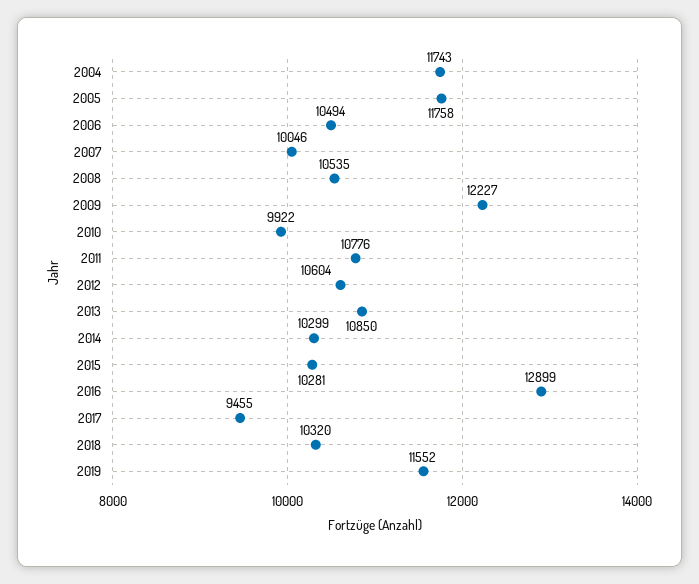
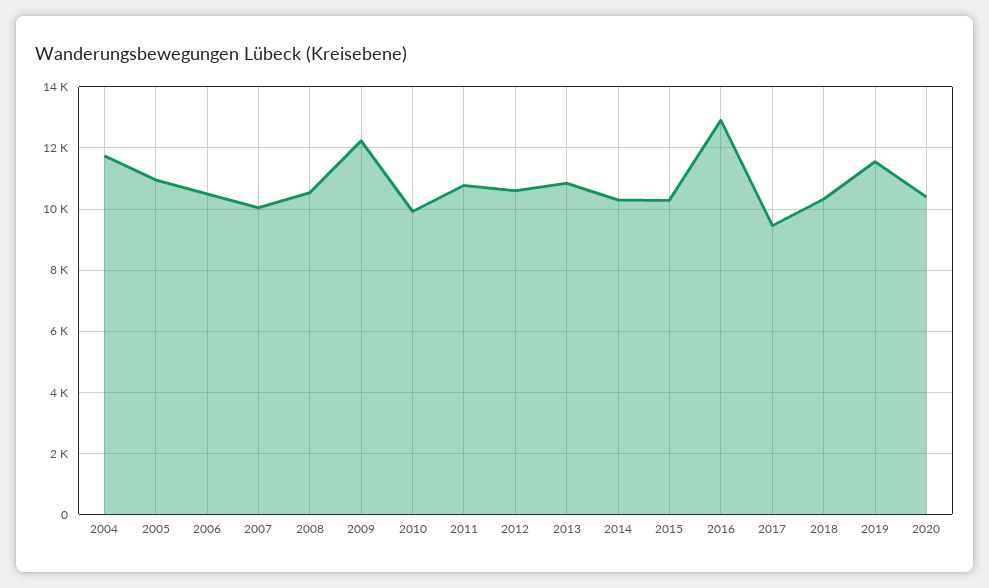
2005: 11758 -> 11000
2020: none -> 10400

